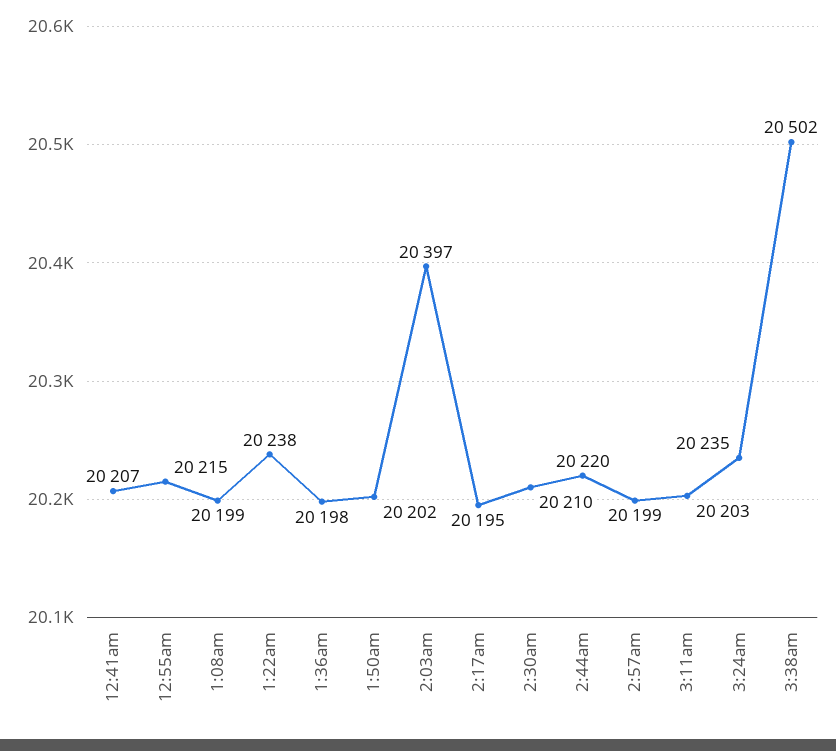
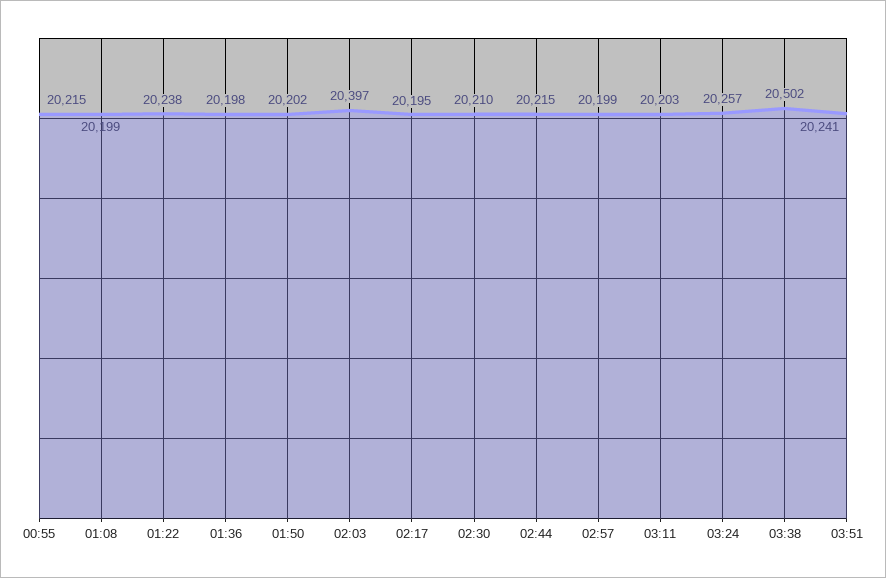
12:41am: 20207 -> none
2:44am: 20220 -> 20215
3:24am: 20235 -> 20257
03:51: none -> 20241

